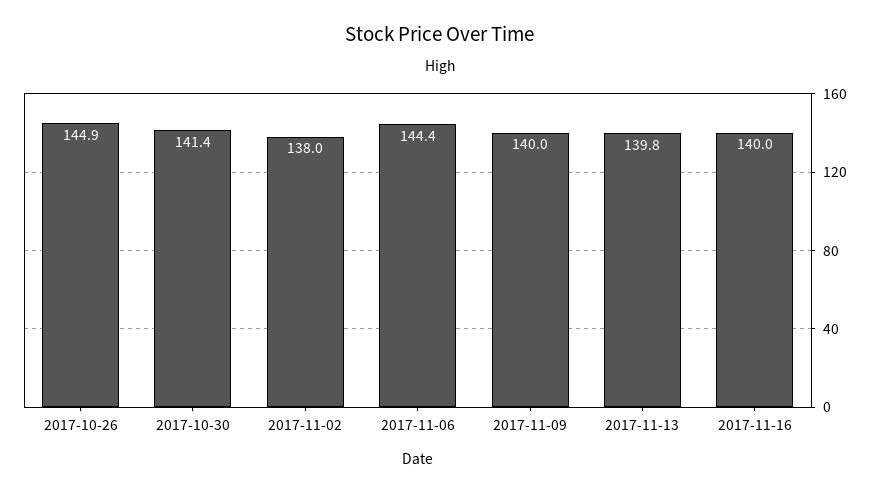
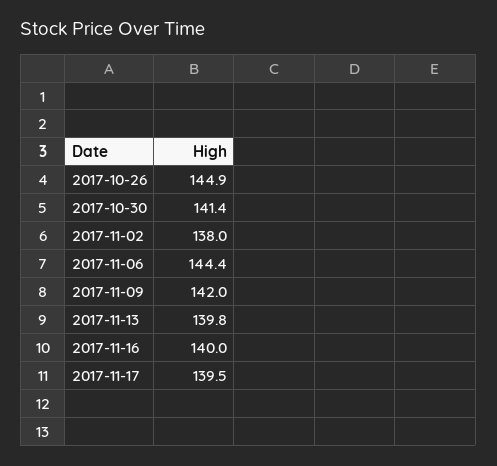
2017-11-09: 140 -> 142
2017-11-17: none -> 139.5

